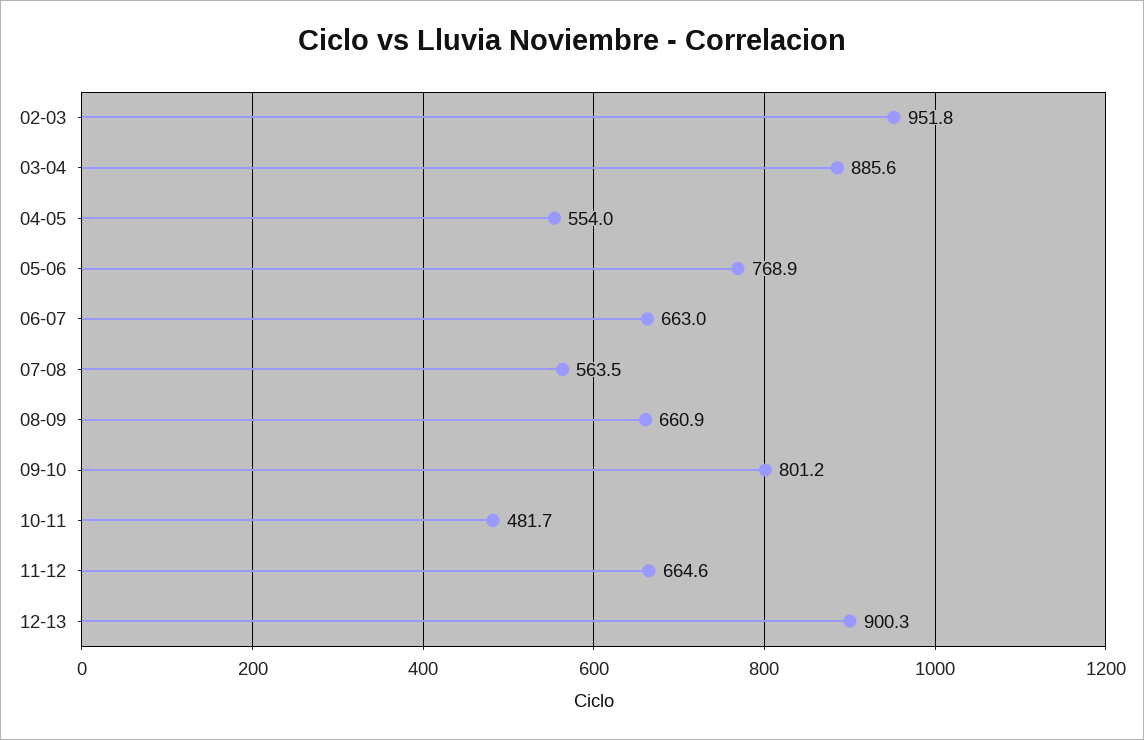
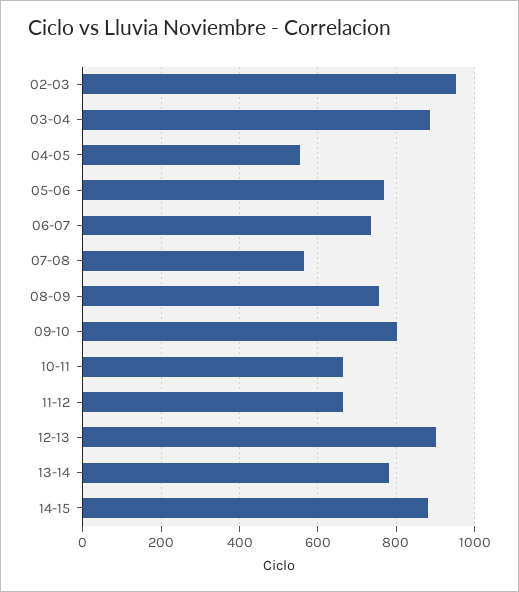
06-07: 663 -> 740
08-09: 660.9 -> 760
10-11: 481.7 -> 660
13-14: none -> 780
14-15: none -> 880

